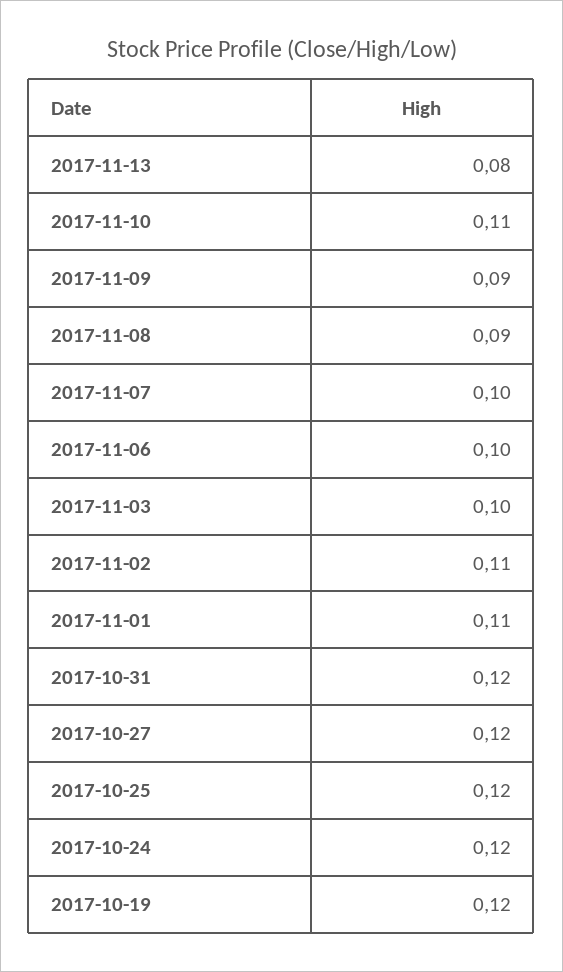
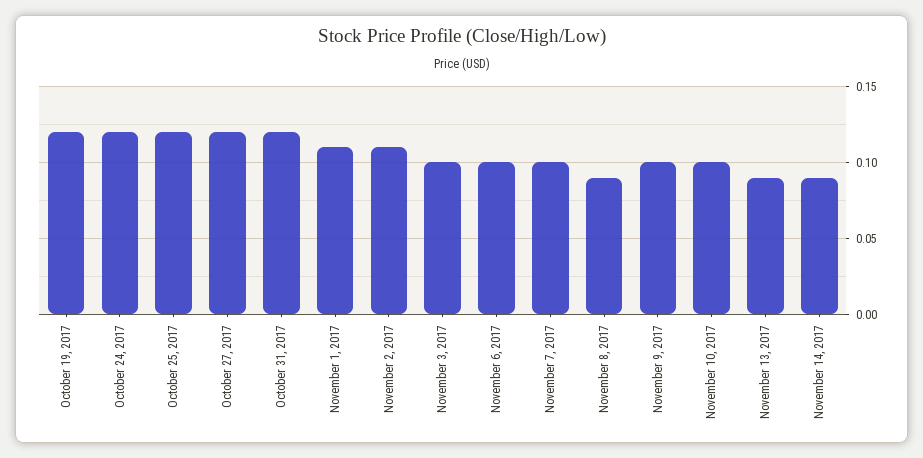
2017-11-13: 0.08 -> 0.09
2017-11-10: 0.11 -> 0.1
2017-11-09: 0.09 -> 0.1
November 14, 2017: none -> 0.09

